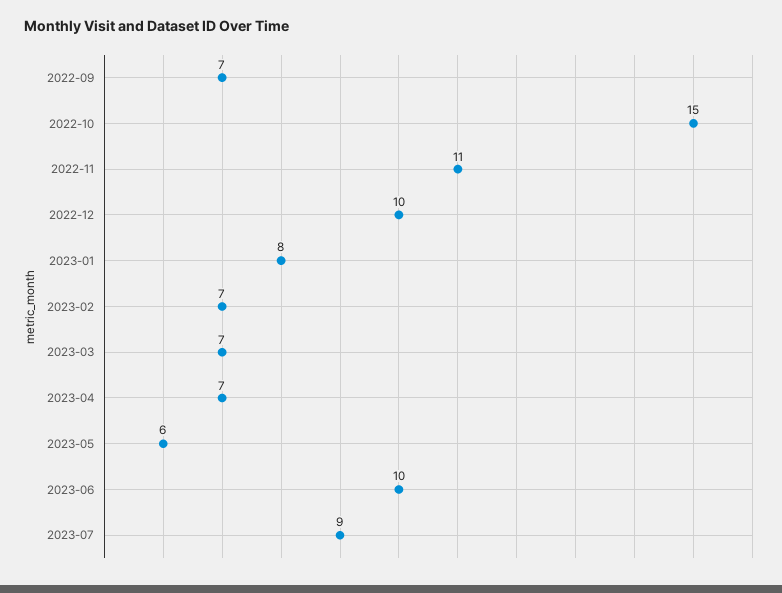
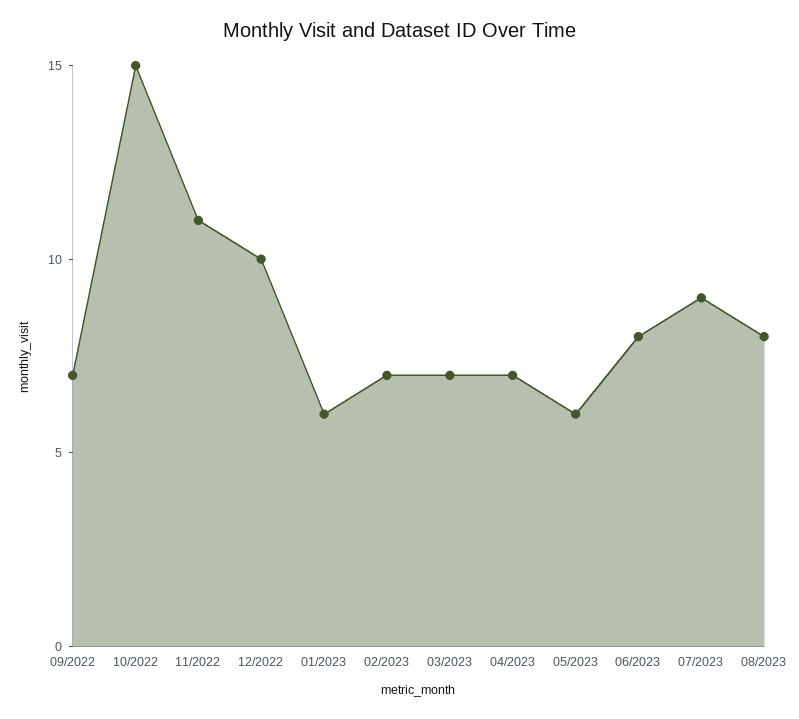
2023-01: 8 -> 6
2023-06: 10 -> 8
08/2023: none -> 8

